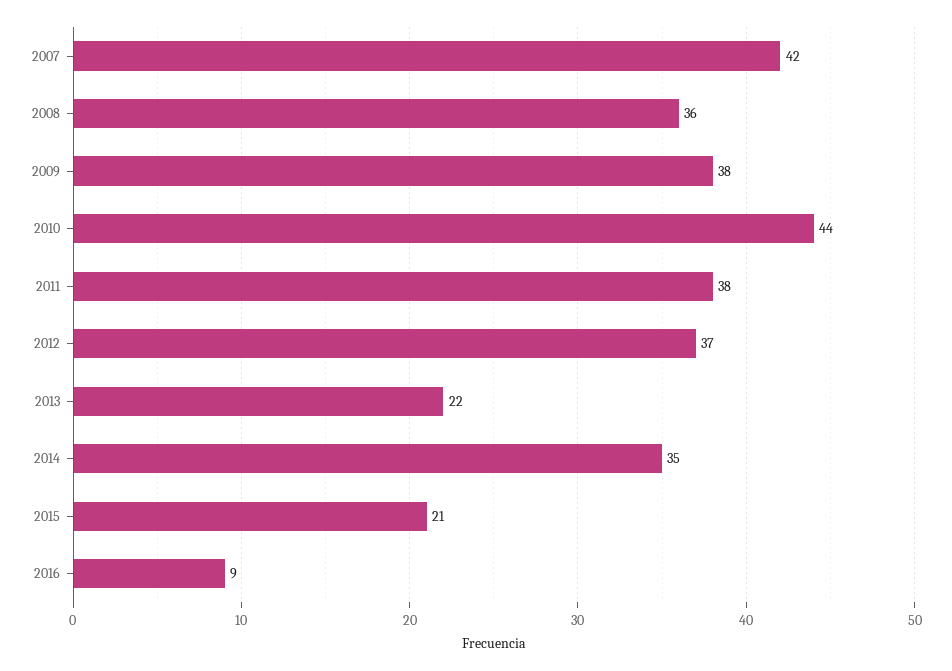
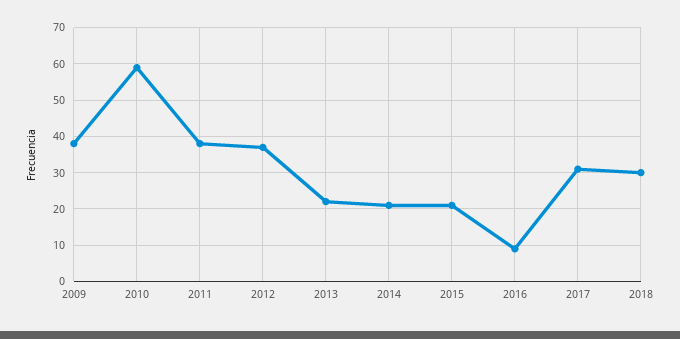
2007: 42 -> none
2008: 36 -> none
2010: 44 -> 60
2014: 35 -> 20
2017: none -> 30
2018: none -> 30

